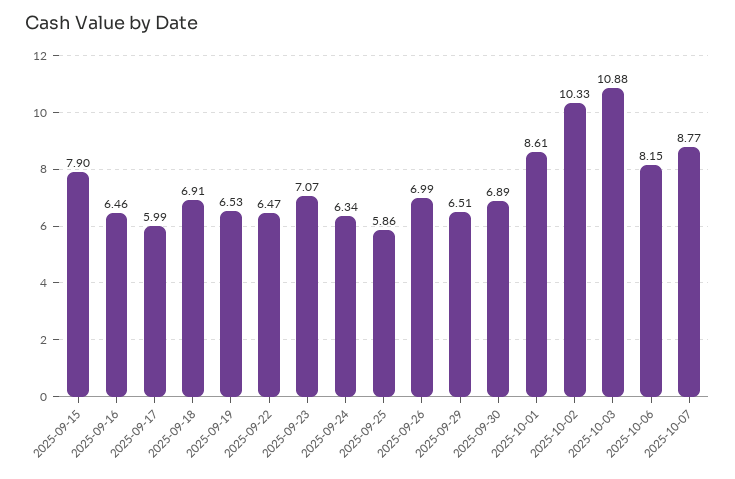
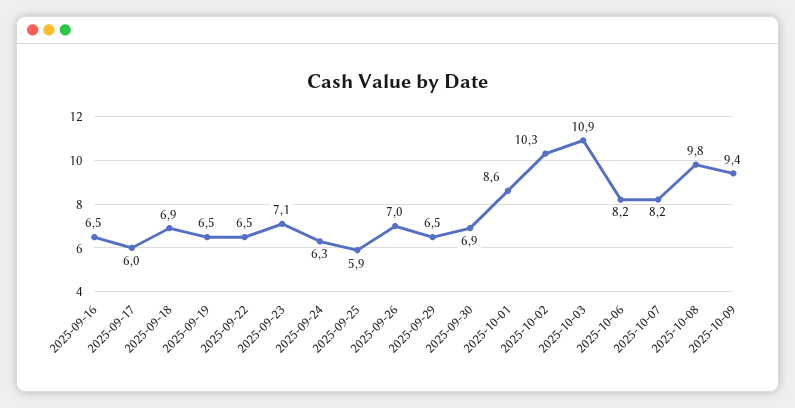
2025-09-15: 7.9 -> none
2025-10-07: 8.77 -> 8.2
2025-10-08: none -> 9.8
2025-10-09: none -> 9.4

